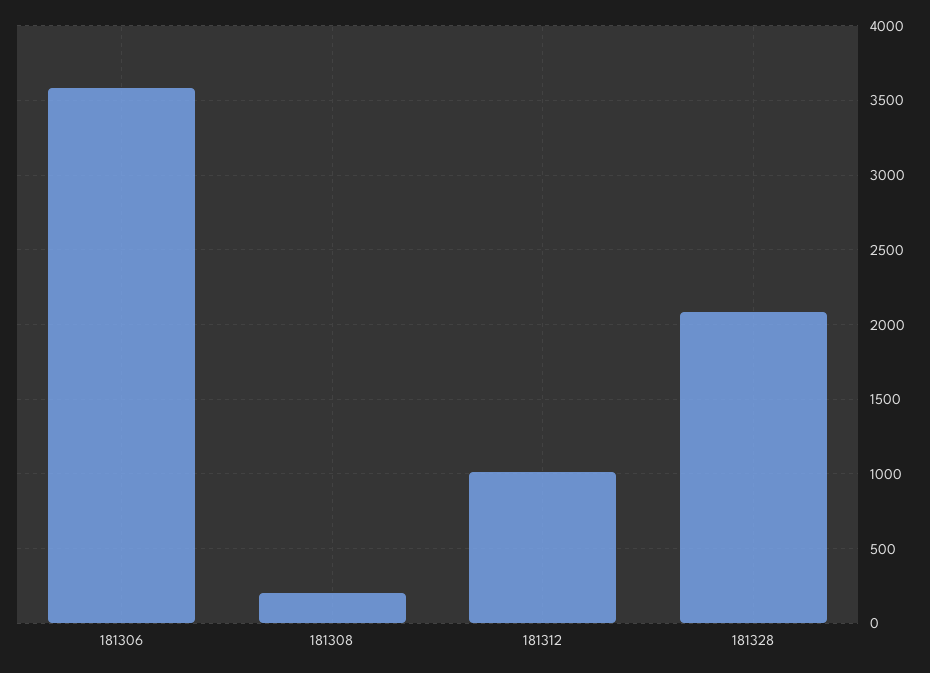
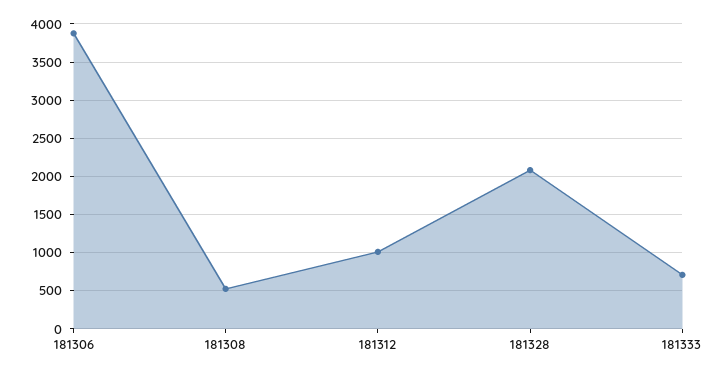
181306: 3600 -> 3900
181308: 200 -> 500
181333: none -> 700

